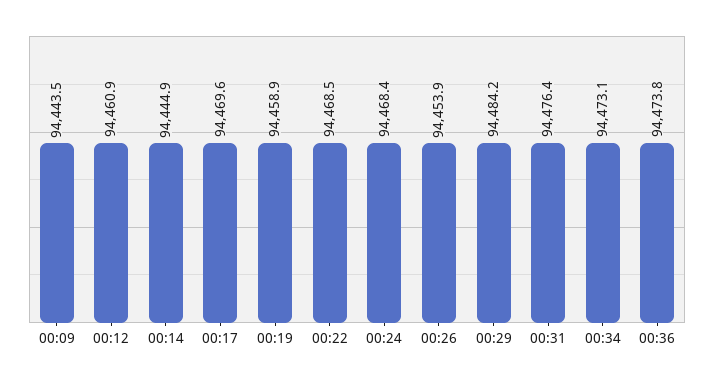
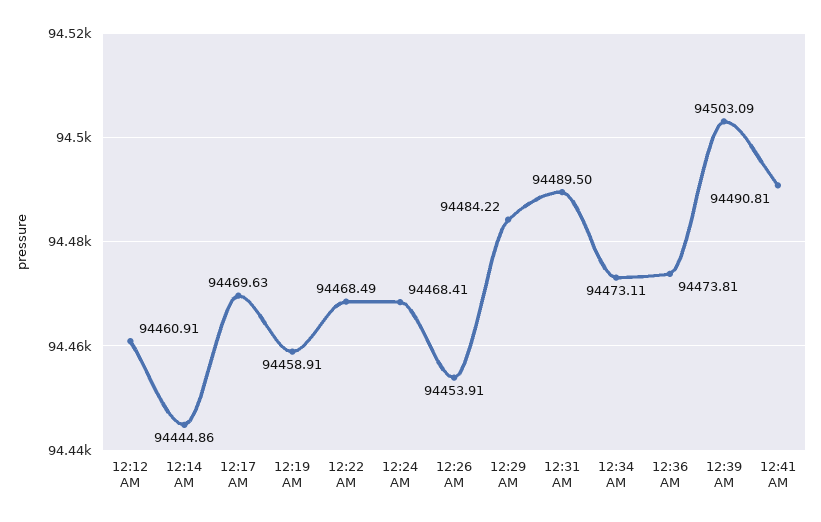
00:09: 94443.5 -> none
00:31: 94476.4 -> 94489.5
12:39 AM: none -> 94503.09
12:41 AM: none -> 94490.81

